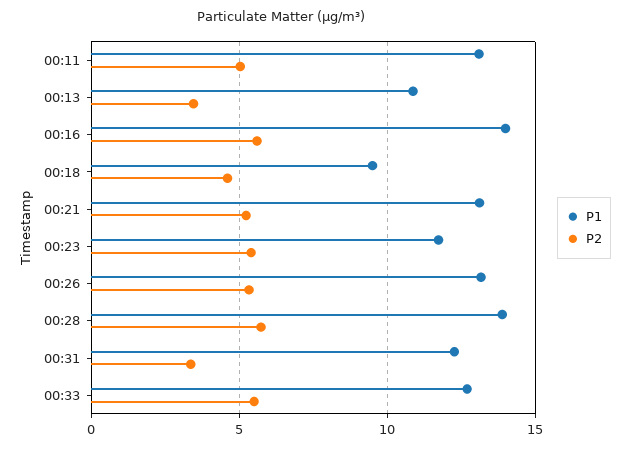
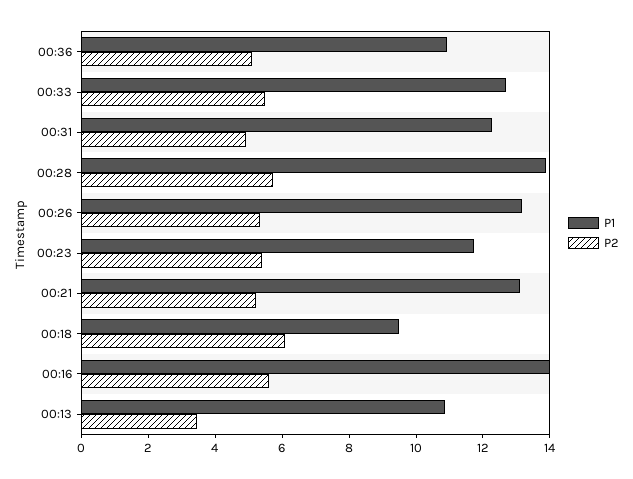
P1, 00:11: 13 -> none
P2, 00:11: 5 -> none
P2, 00:18: 4.5 -> 6
P2, 00:31: 3.5 -> 5
P1, 00:36: none -> 11
P2, 00:36: none -> 5

